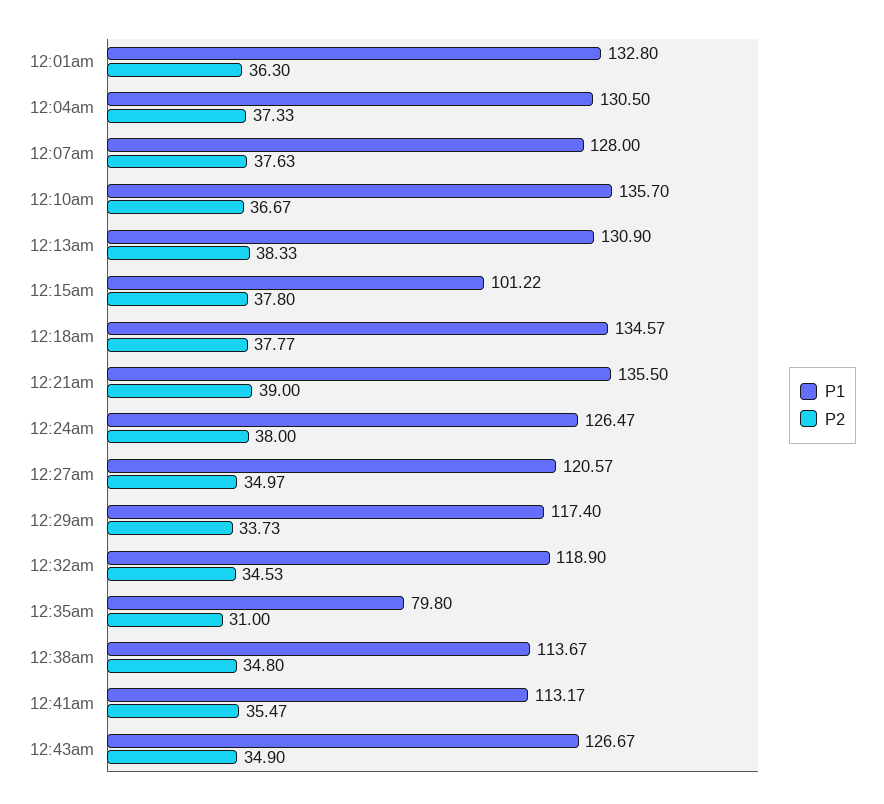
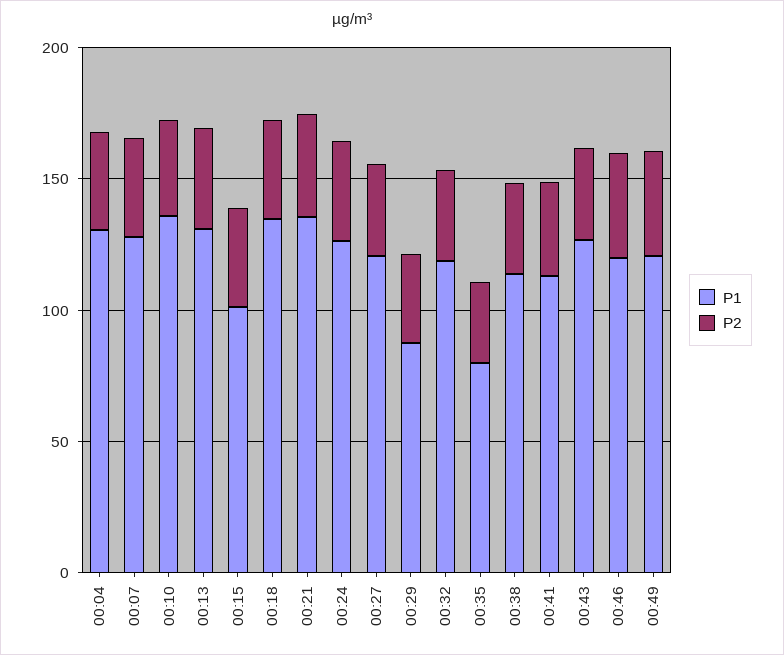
P1, 12:01am: 132.8 -> none
P2, 12:01am: 36.3 -> none
P1, 12:29am: 117.4 -> 90
P1, 00:46: none -> 120
P2, 00:46: none -> 40
P1, 00:49: none -> 120
P2, 00:49: none -> 40

